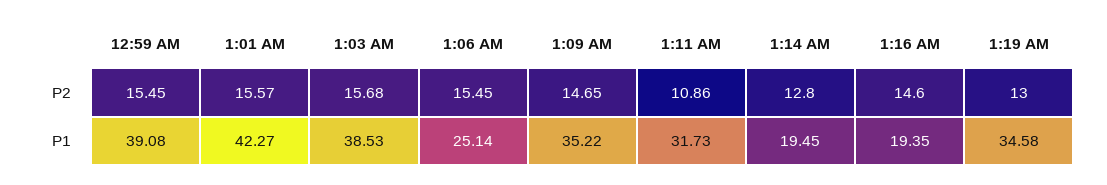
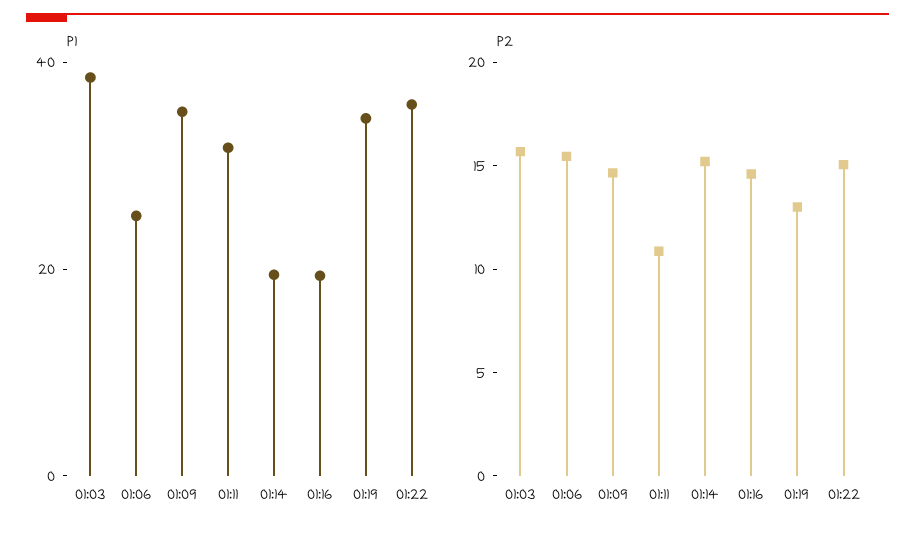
P2, 12:59 AM: 15.45 -> none
P2, 1:01 AM: 15.57 -> none
P2, 1:14 AM: 12.8 -> 15
P1, 12:59 AM: 39.08 -> none
P1, 1:01 AM: 42.27 -> none
P1, 01:22: none -> 35
P2, 01:22: none -> 15

